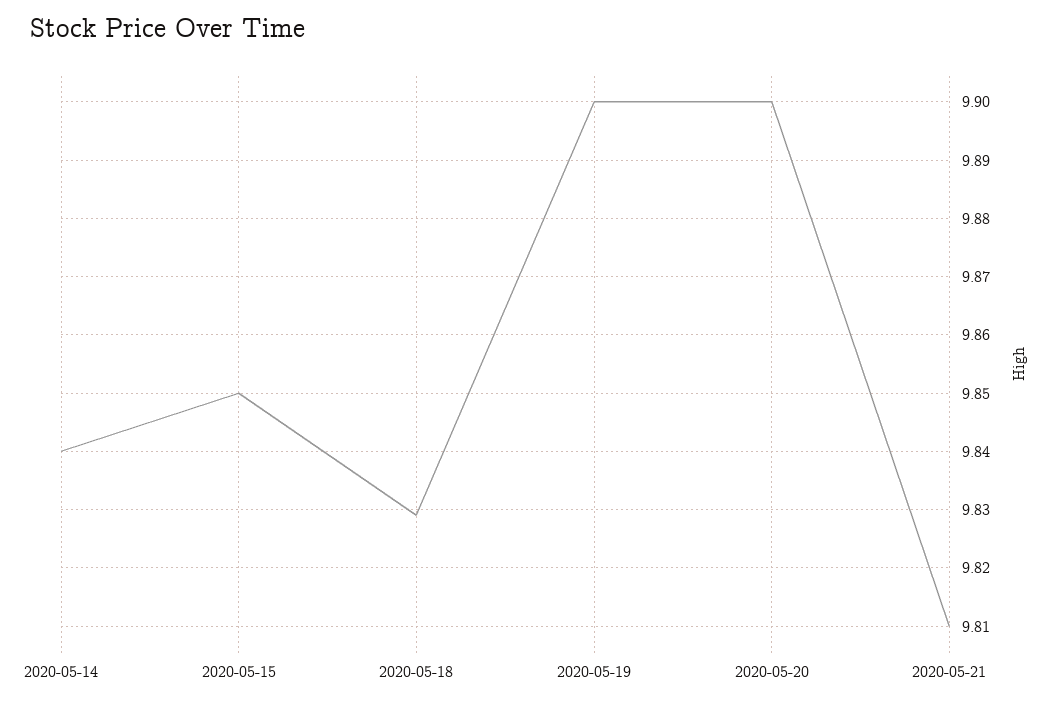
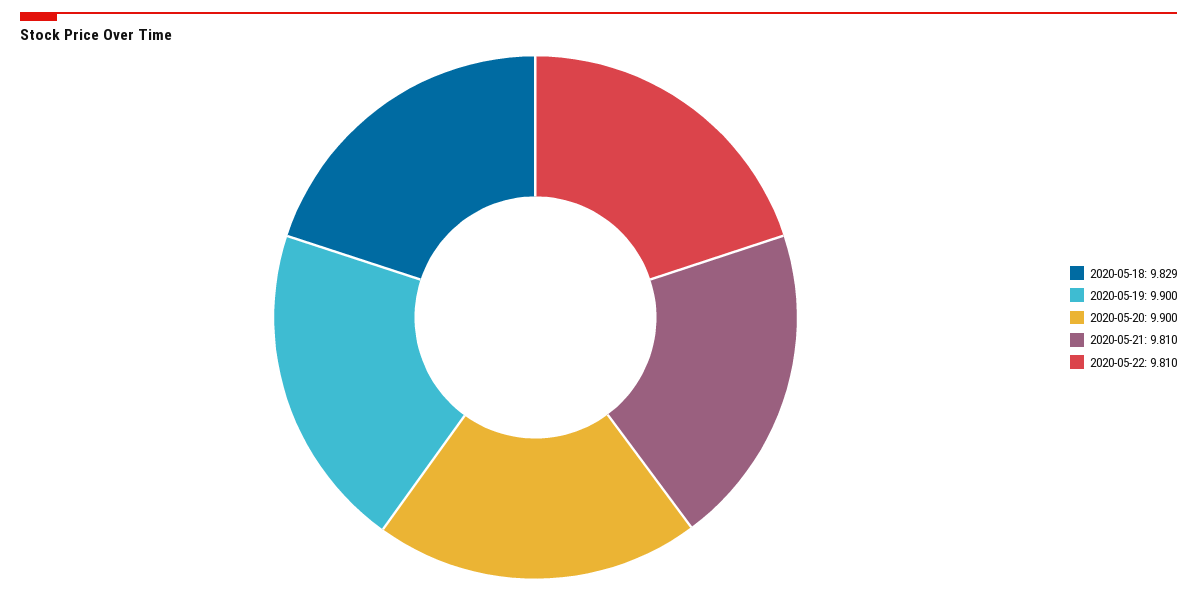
2020-05-14: 9.84 -> none
2020-05-15: 9.85 -> none
2020-05-22: none -> 9.81

